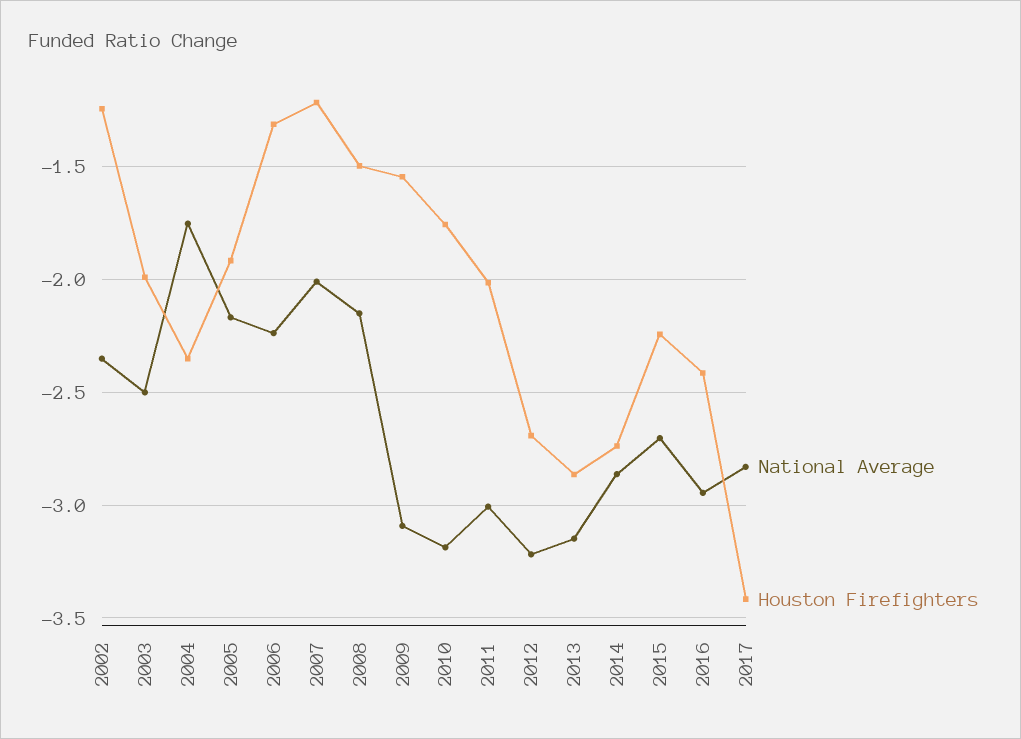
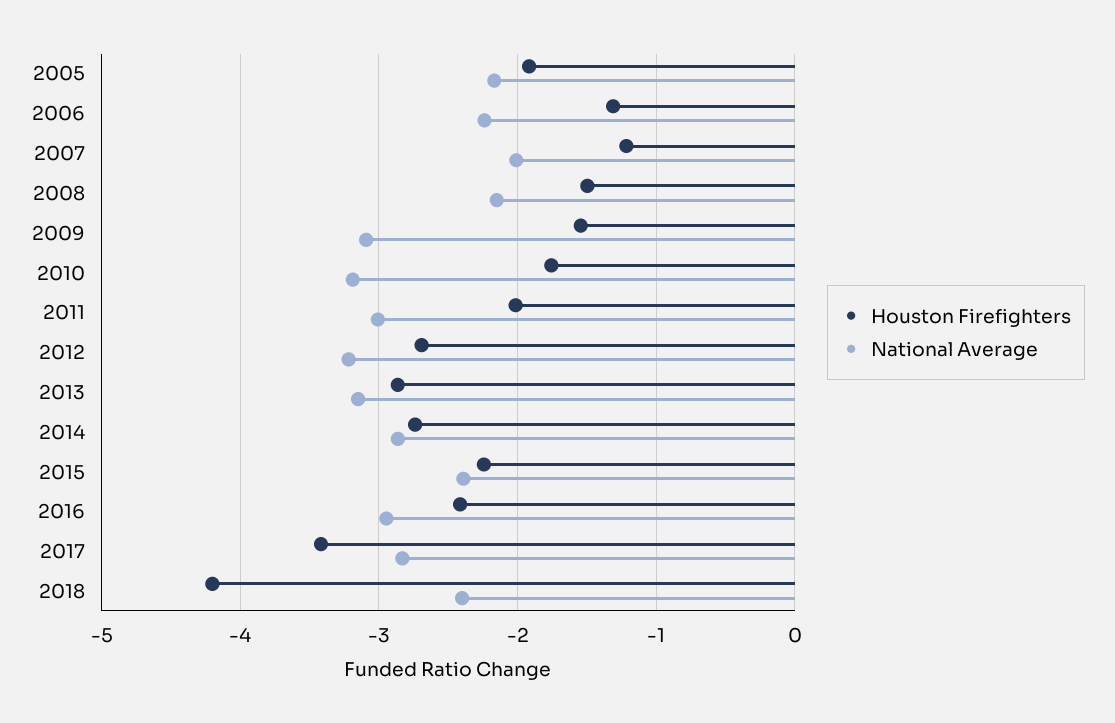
National Average, 2002: -2.35 -> none
Houston Firefighters, 2002: -1.25 -> none
National Average, 2003: -2.5 -> none
Houston Firefighters, 2003: -2 -> none
National Average, 2004: -1.75 -> none
Houston Firefighters, 2004: -2.35 -> none
National Average, 2015: -2.7 -> -2.4
Houston Firefighters, 2018: none -> -4.2
National Average, 2018: none -> -2.4

